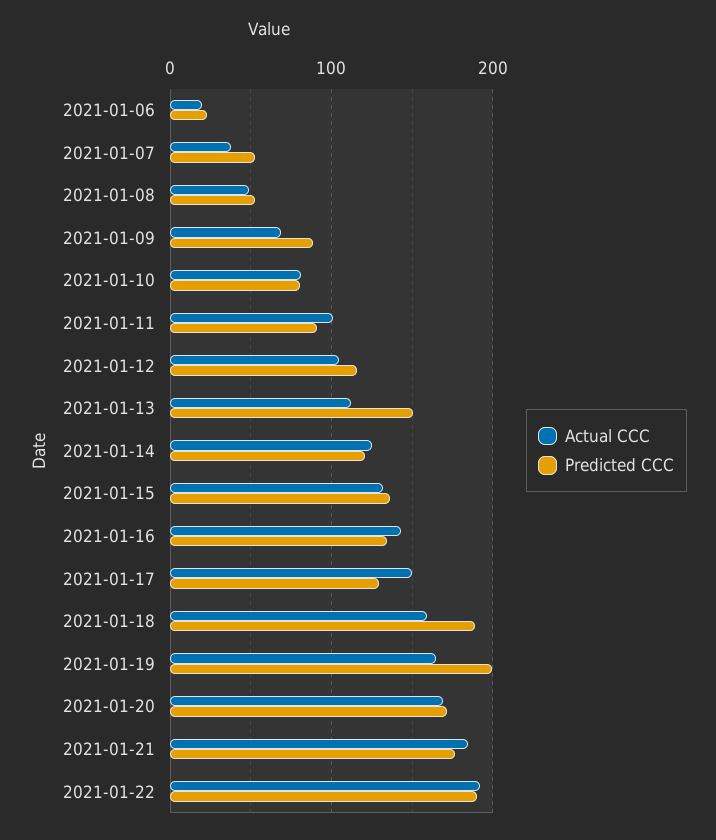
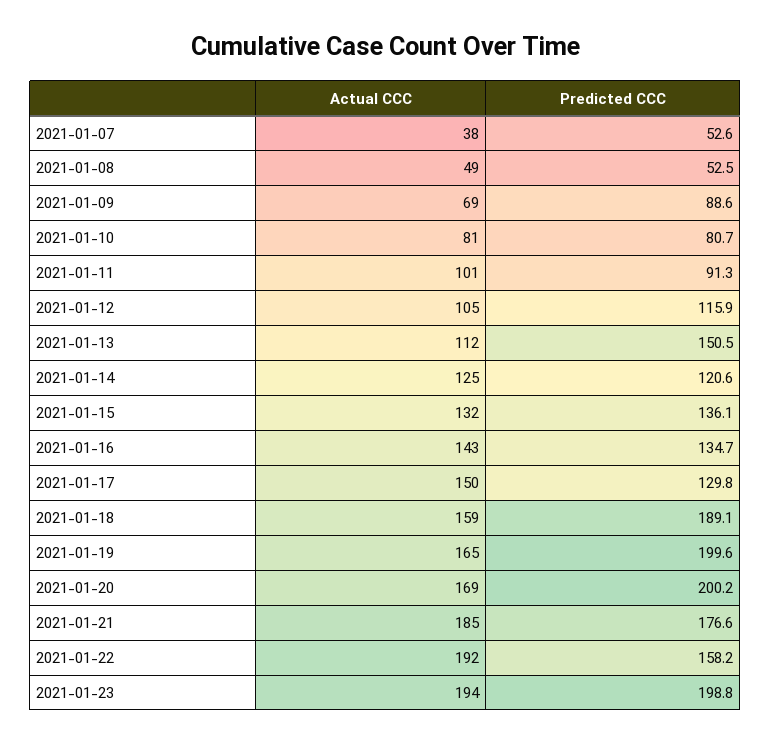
Actual CCC, 2021-01-06: 20 -> none
Predicted CCC, 2021-01-06: 20 -> none
Predicted CCC, 2021-01-20: 170 -> 200.2
Predicted CCC, 2021-01-22: 190 -> 158.2
Actual CCC, 2021-01-23: none -> 194
Predicted CCC, 2021-01-23: none -> 198.8

